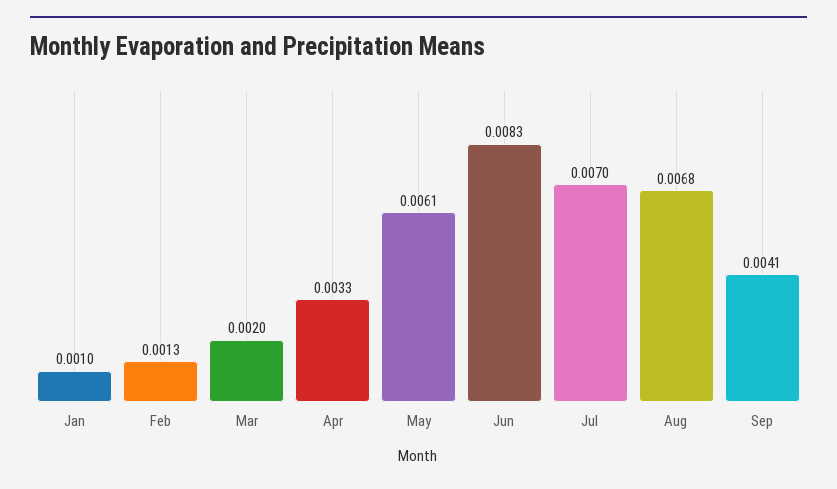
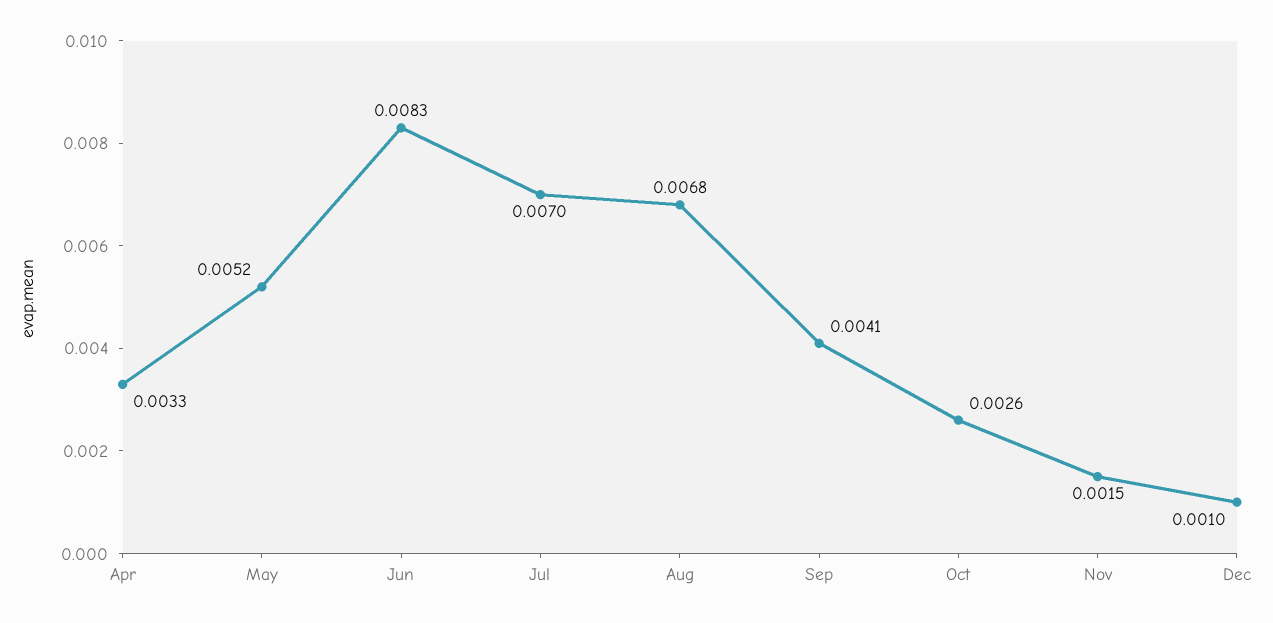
Jan: 0.001 -> none
Feb: 0.0013 -> none
Mar: 0.002 -> none
May: 0.0061 -> 0.0052
Oct: none -> 0.0026
Nov: none -> 0.0015
Dec: none -> 0.001

